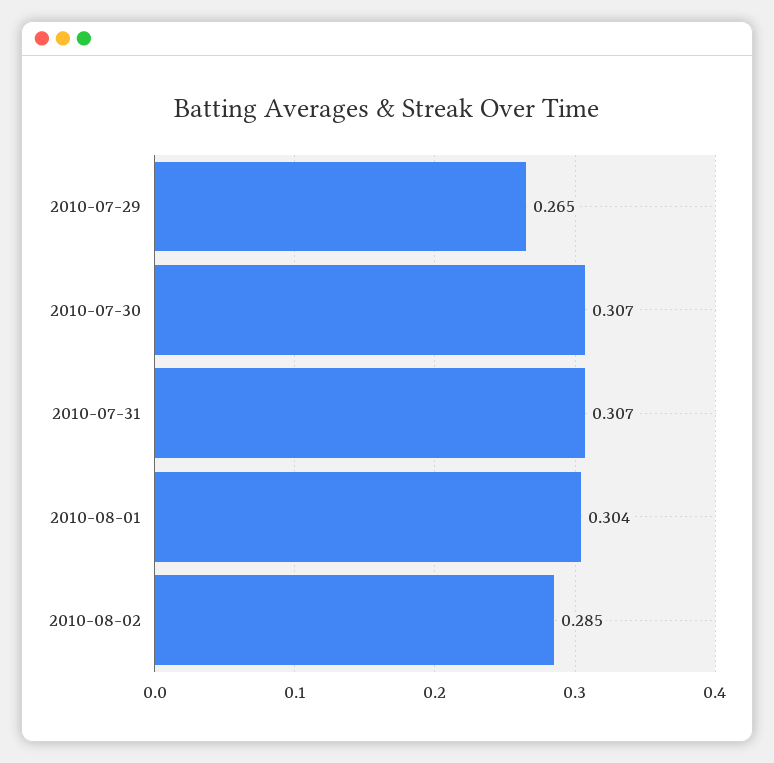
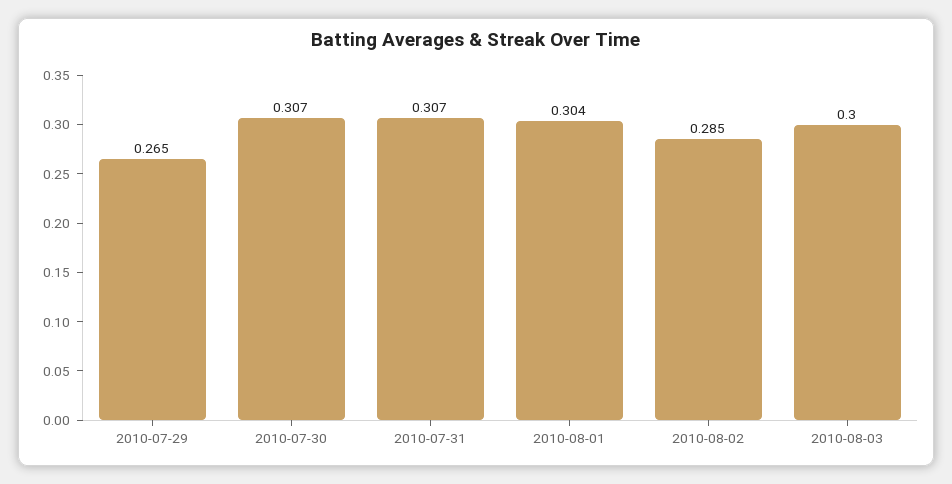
2010-08-03: none -> 0.3

